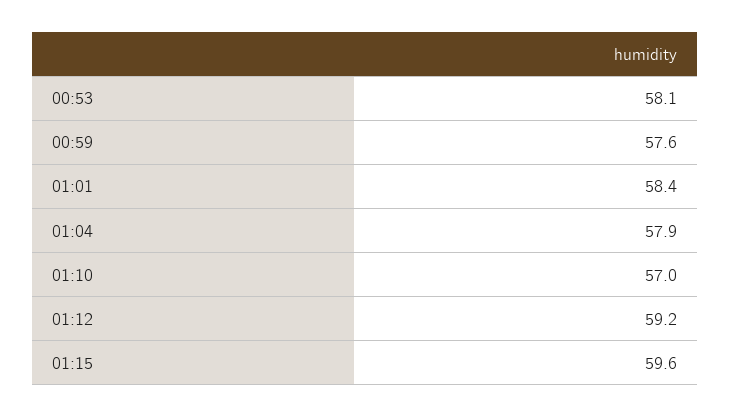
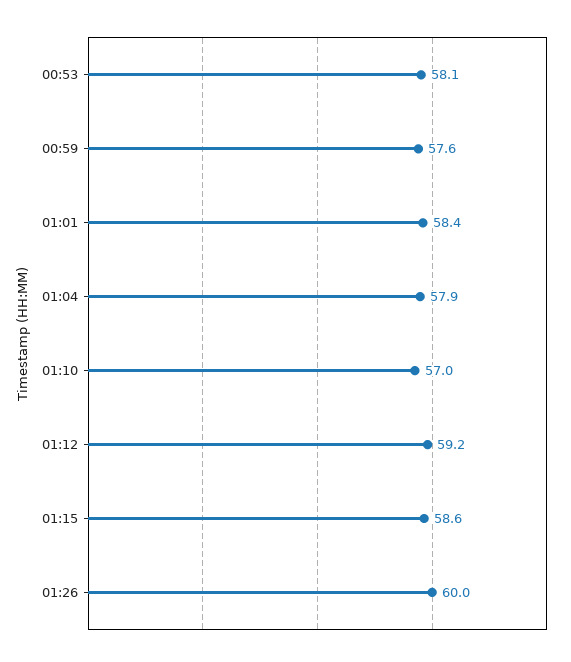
01:15: 59.6 -> 58.6
01:26: none -> 60

